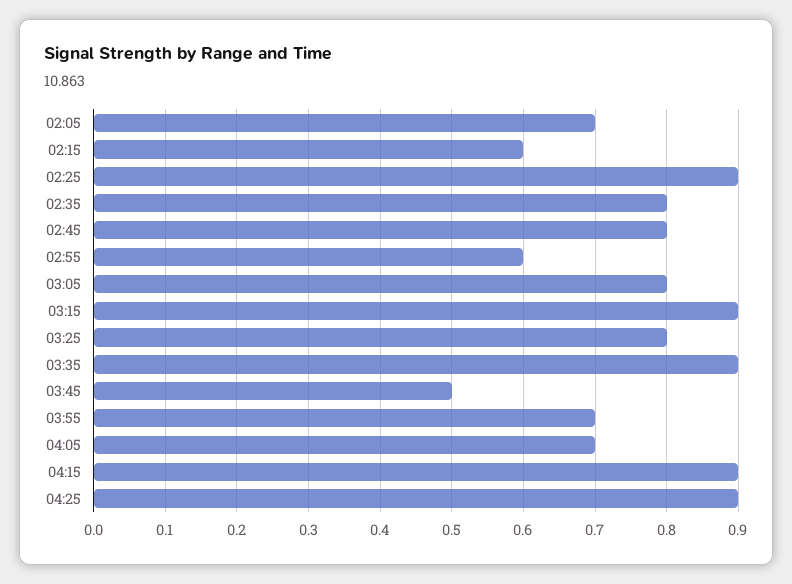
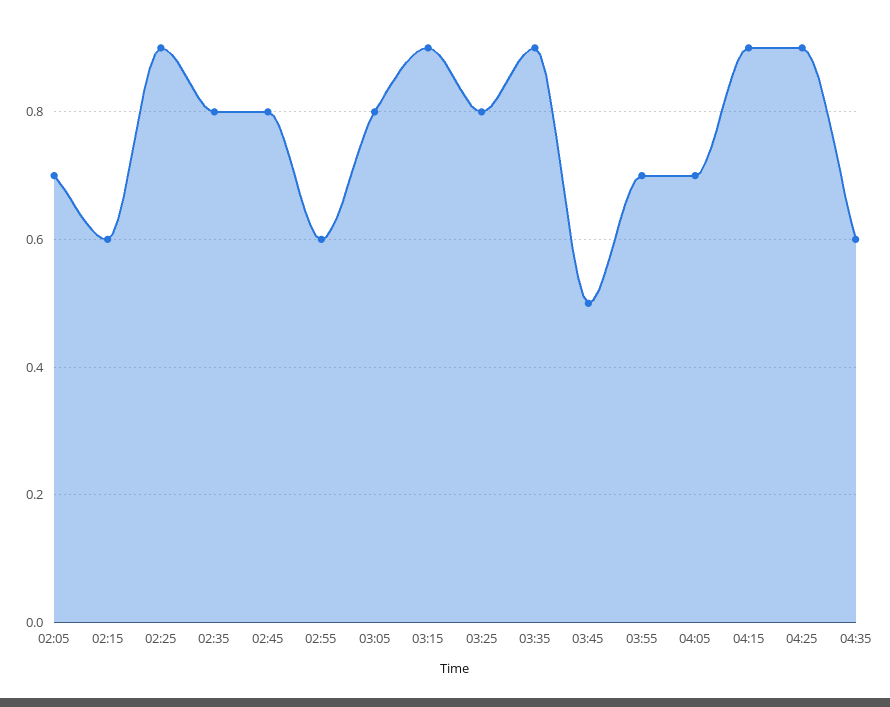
04:35: none -> 0.6

